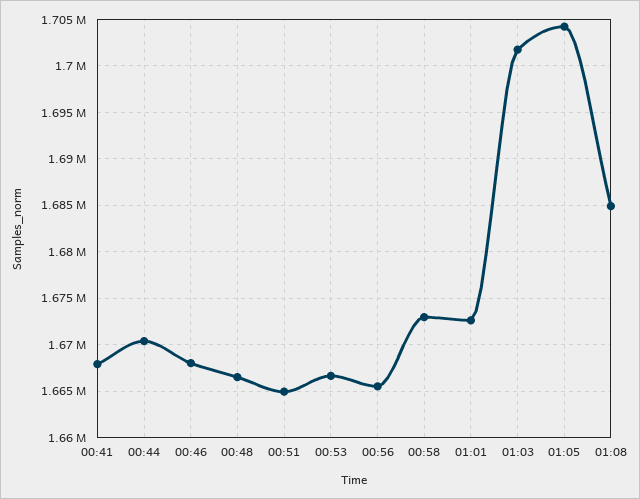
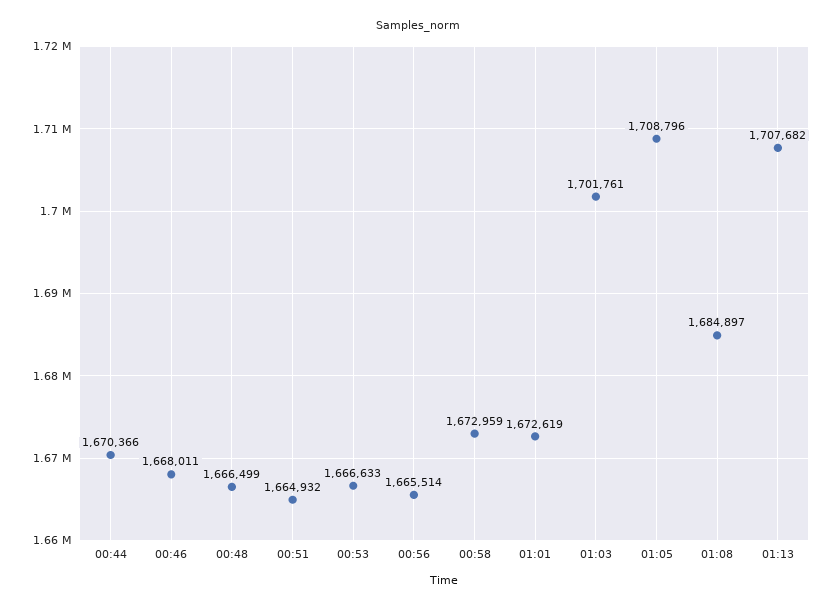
00:41: 1668000 -> none
01:05: 1704000 -> 1708796
01:13: none -> 1707682

